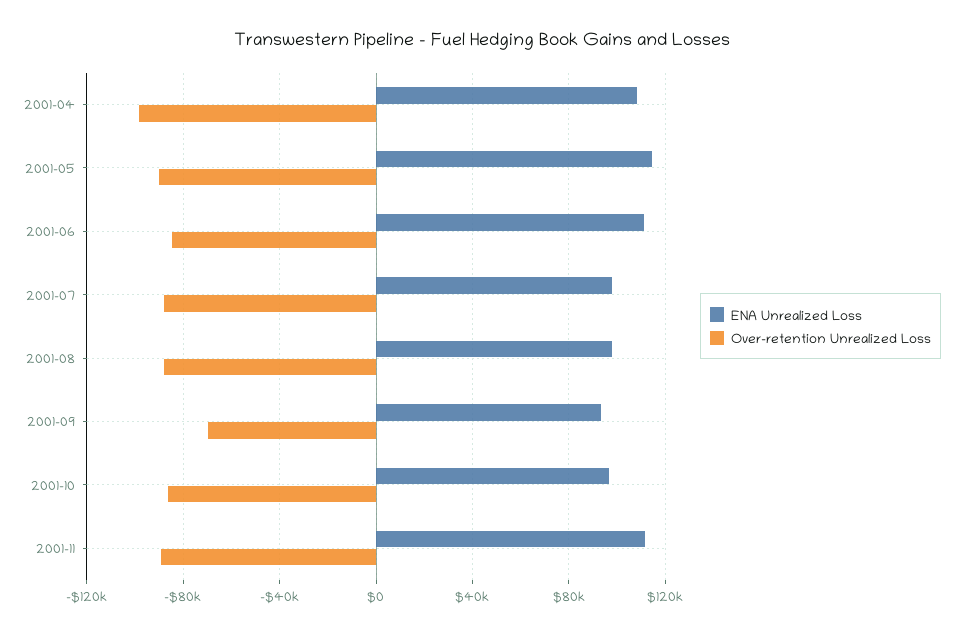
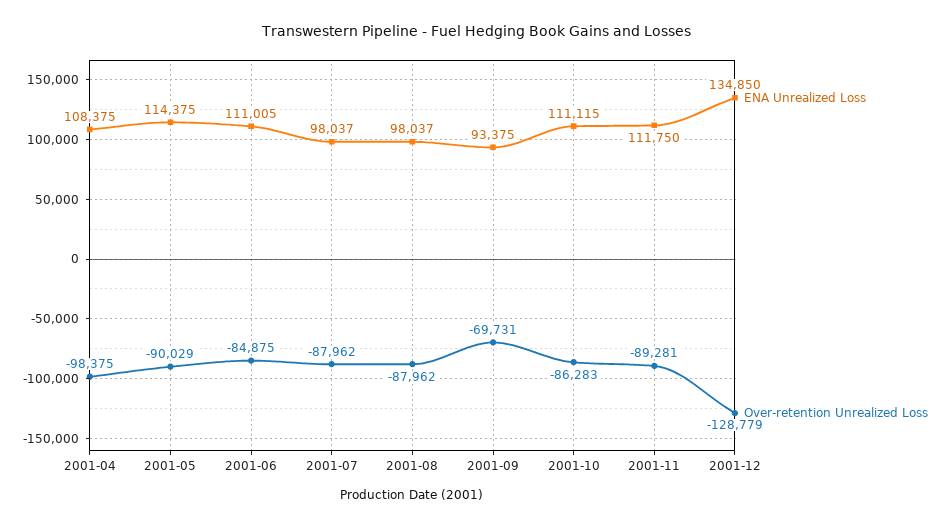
ENA Unrealized Loss, 2001-10: 95000 -> 111115
ENA Unrealized Loss, 2001-12: none -> 134850
Over-retention Unrealized Loss, 2001-12: none -> -128779

